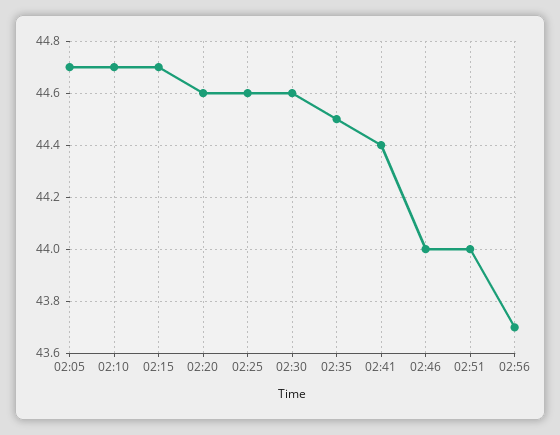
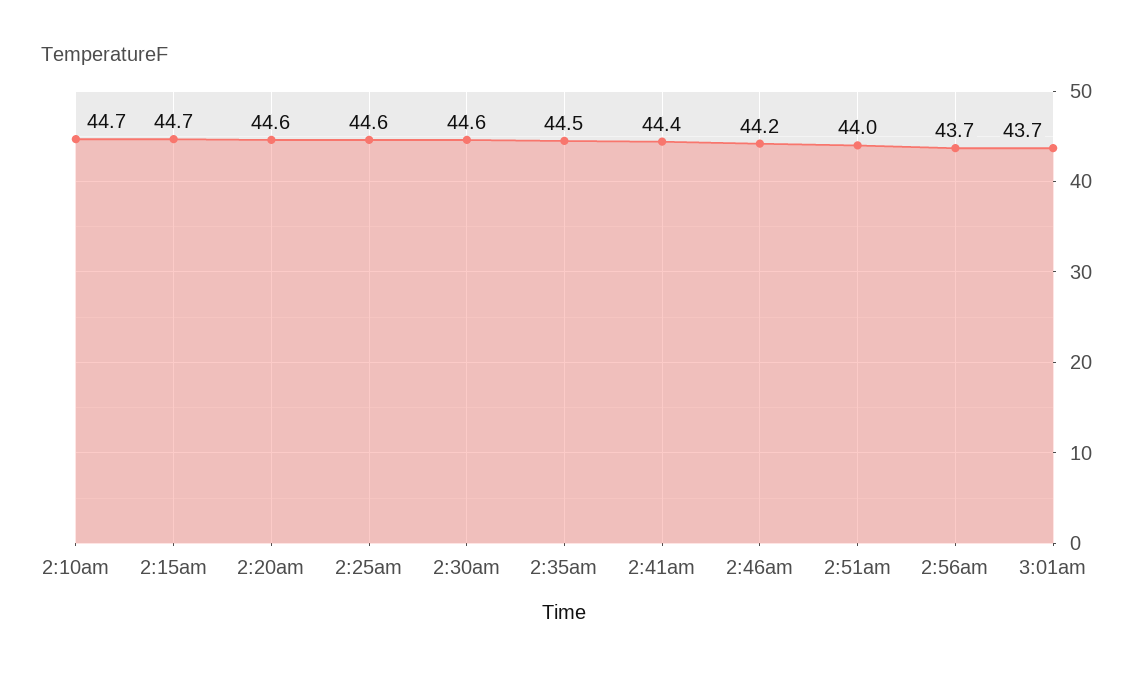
02:05: 44.7 -> none
02:46: 44 -> 44.2
3:01am: none -> 43.7

